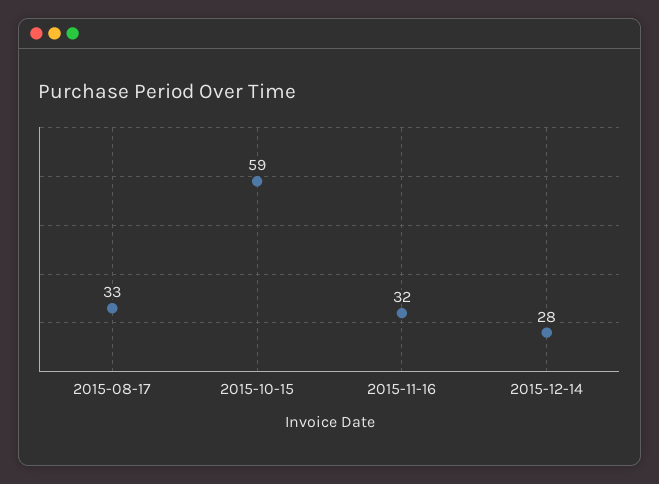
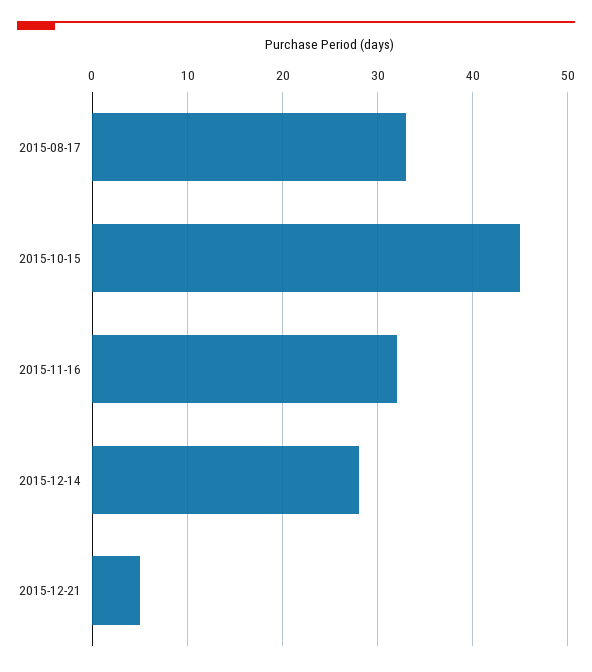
2015-10-15: 59 -> 45
2015-12-21: none -> 5

